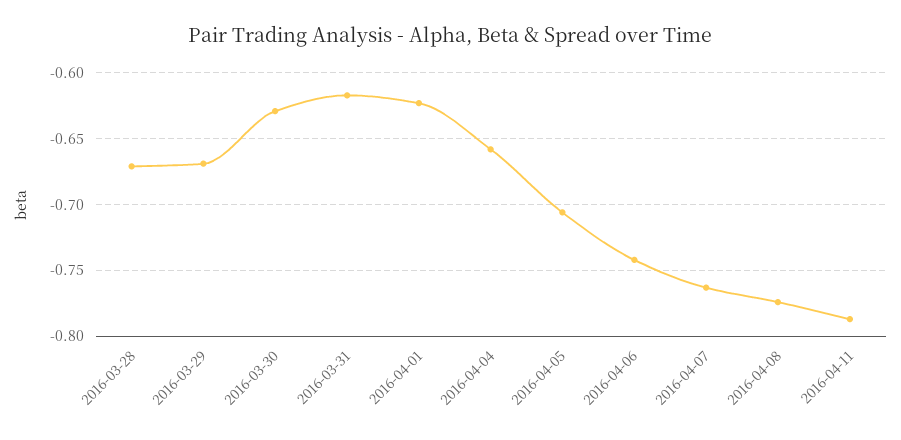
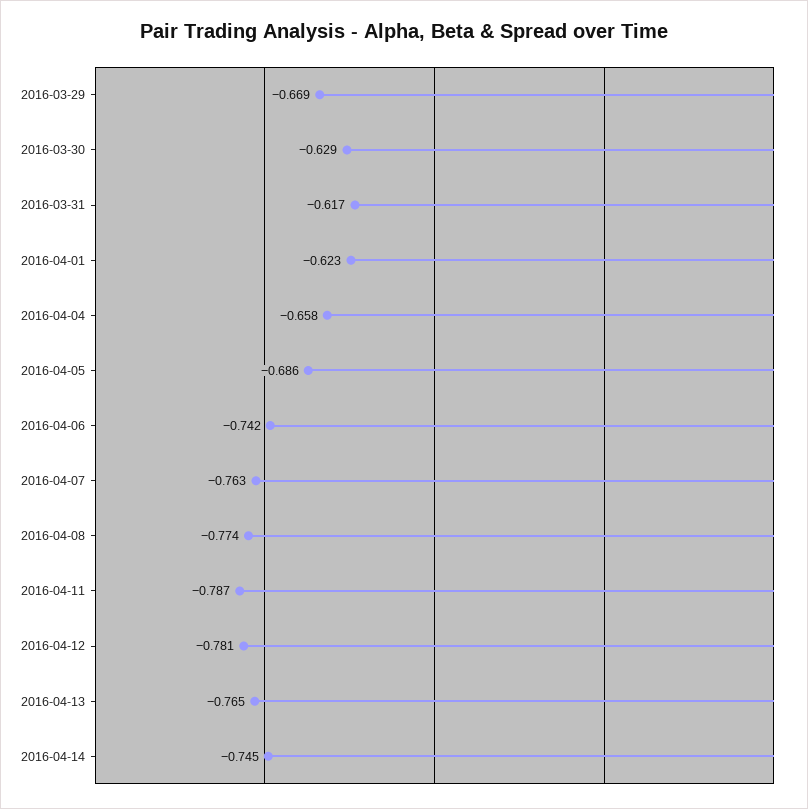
2016-03-28: -0.67 -> none
2016-04-05: -0.705 -> -0.686
2016-04-12: none -> -0.781
2016-04-13: none -> -0.765
2016-04-14: none -> -0.745

